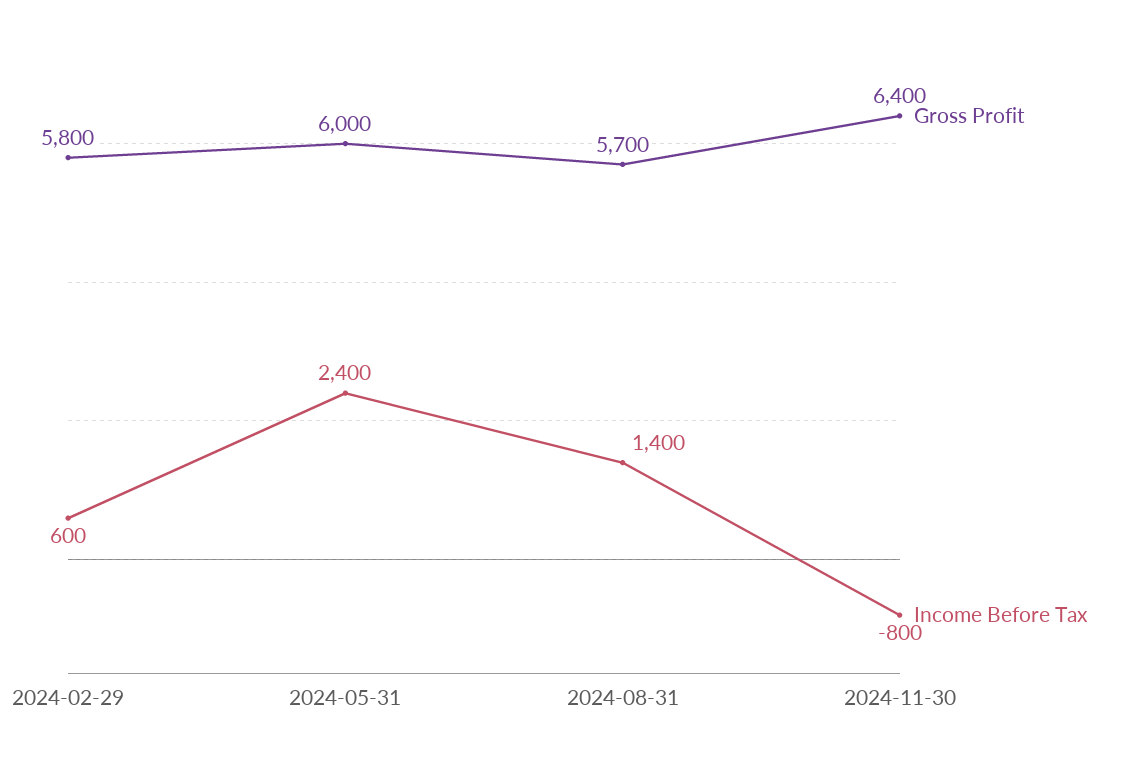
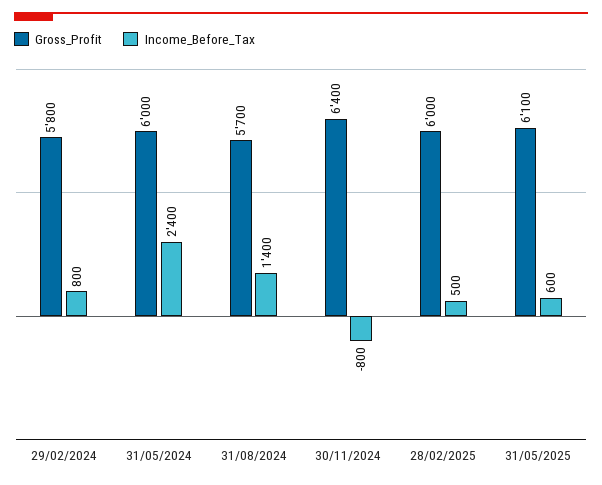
Income Before Tax, 2024-02-29: 600 -> 800
Gross Profit, 28/02/2025: none -> 6000
Income Before Tax, 28/02/2025: none -> 500
Gross Profit, 31/05/2025: none -> 6100
Income Before Tax, 31/05/2025: none -> 600

